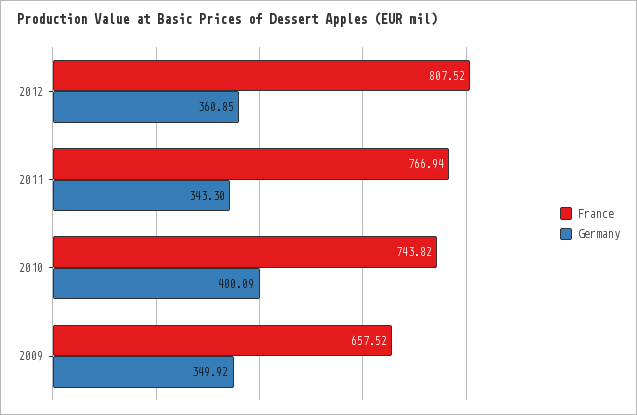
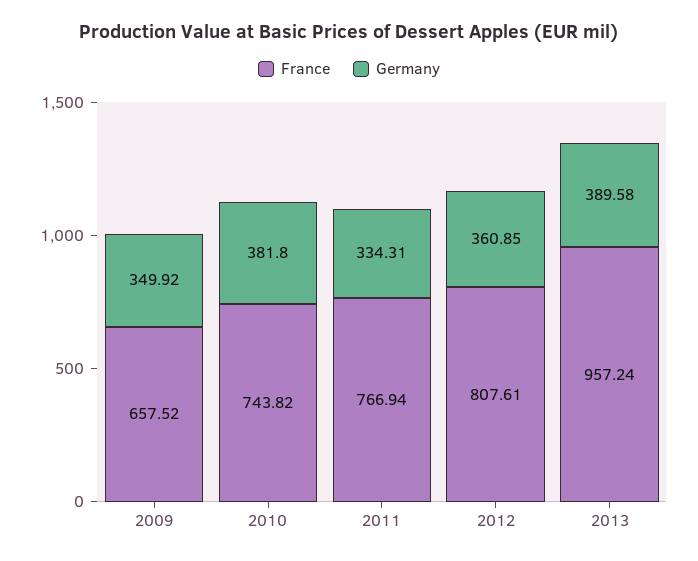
France, 2012: 807.52 -> 807.61
Germany, 2011: 343.3 -> 334.31
Germany, 2010: 400.09 -> 381.8
France, 2013: none -> 957.24
Germany, 2013: none -> 389.58

